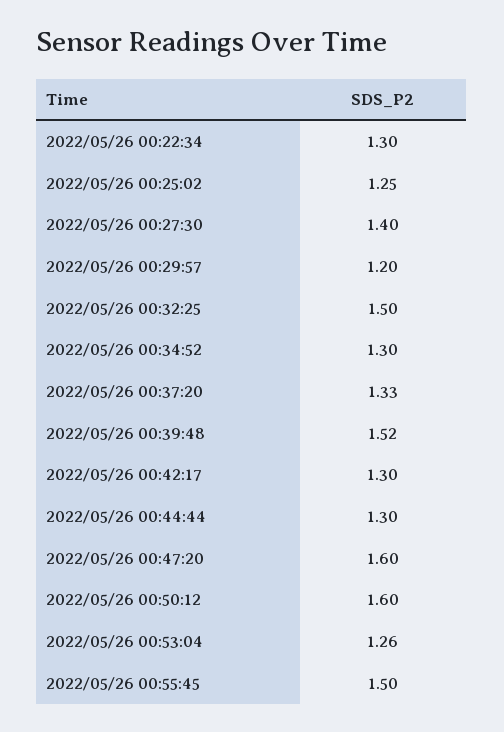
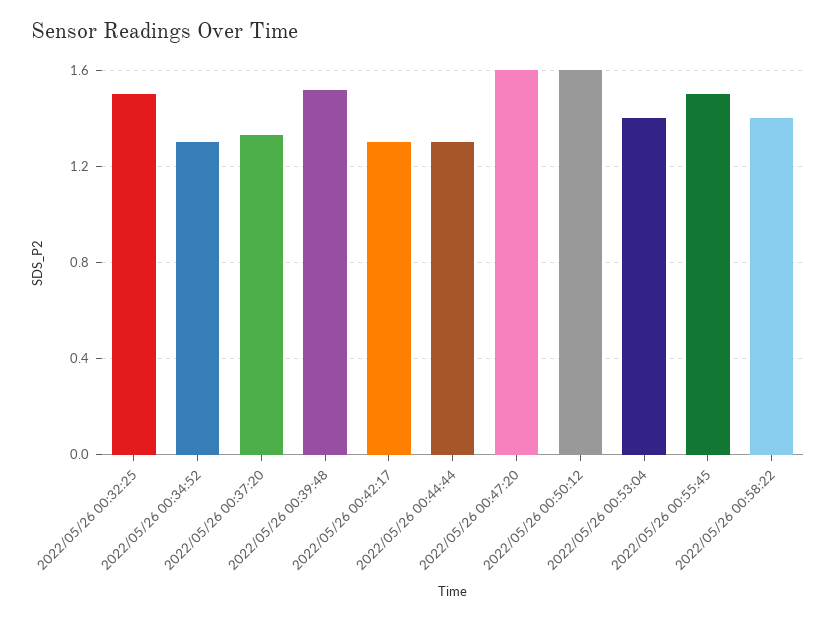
2022/05/26 00:22:34: 1.3 -> none
2022/05/26 00:25:02: 1.25 -> none
2022/05/26 00:27:30: 1.4 -> none
2022/05/26 00:29:57: 1.2 -> none
2022/05/26 00:53:04: 1.26 -> 1.4
2022/05/26 00:58:22: none -> 1.4

